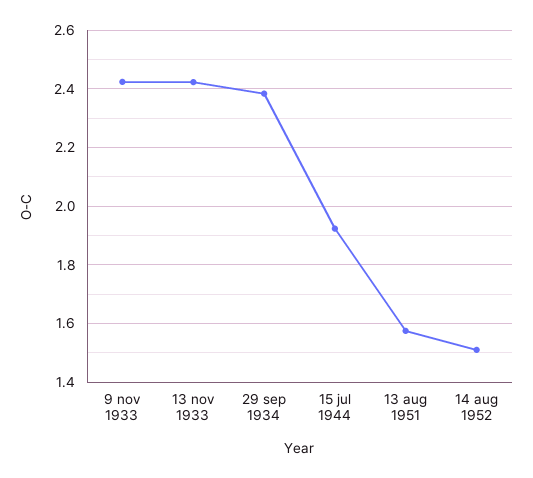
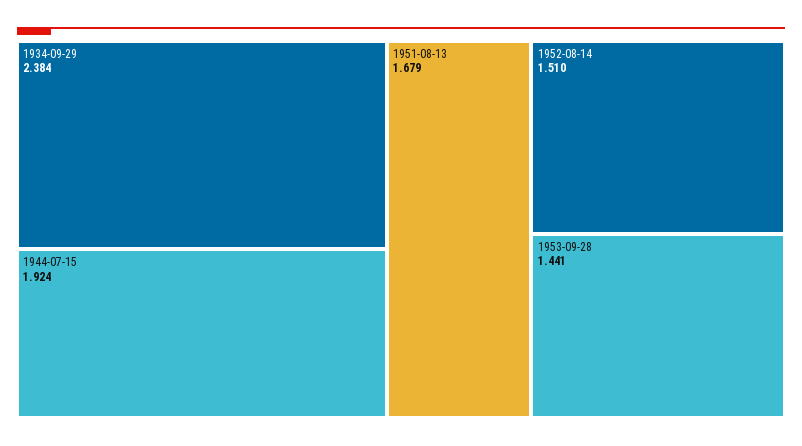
9 nov 1933: 2.425 -> none
13 nov 1933: 2.425 -> none
13 aug 1951: 1.575 -> 1.679
1953-09-28: none -> 1.441

